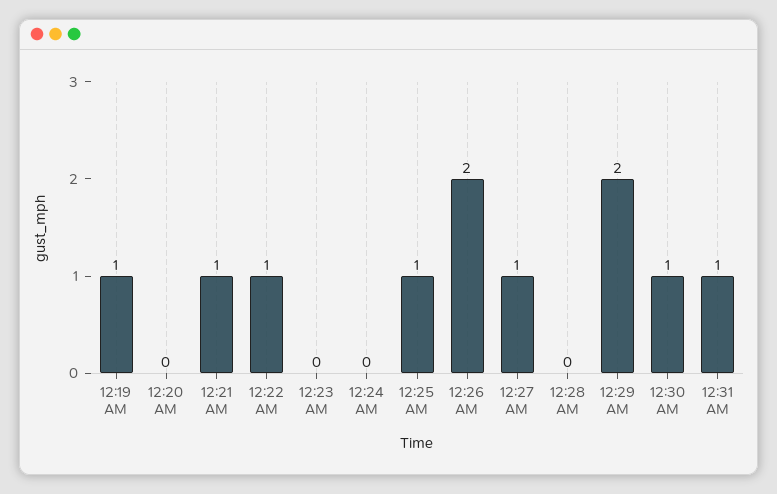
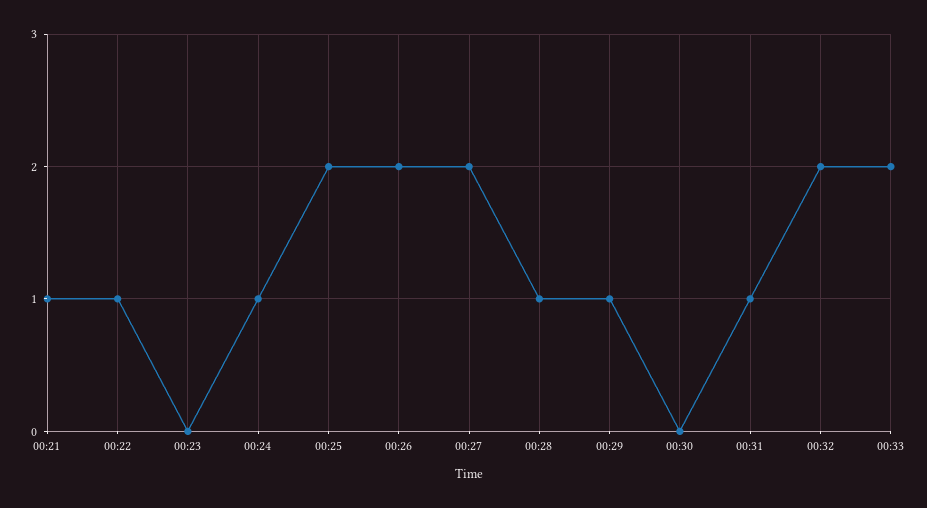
12:19 AM: 1 -> none
12:20 AM: 0 -> none
12:24 AM: 0 -> 1
12:25 AM: 1 -> 2
12:27 AM: 1 -> 2
12:28 AM: 0 -> 1
12:29 AM: 2 -> 1
12:30 AM: 1 -> 0
00:32: none -> 2
00:33: none -> 2

